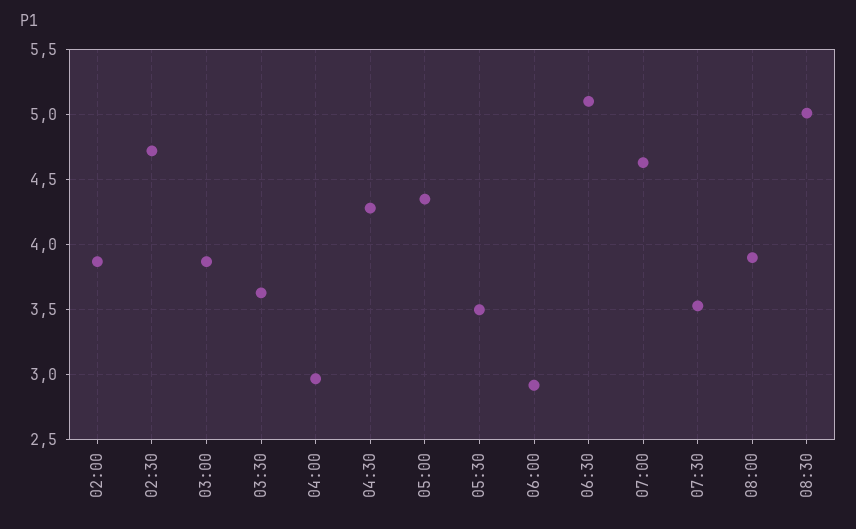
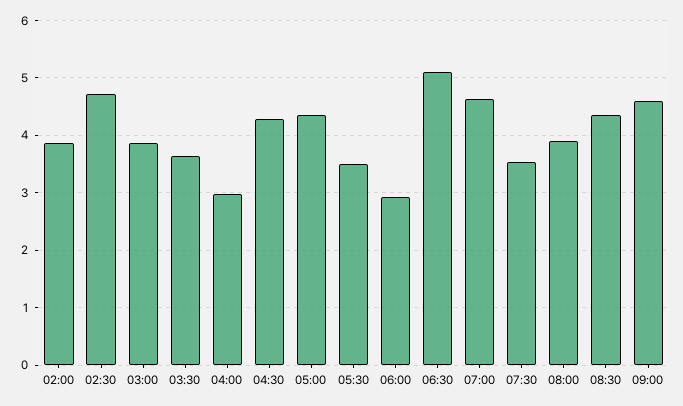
08:30: 5 -> 4.4
09:00: none -> 4.6

